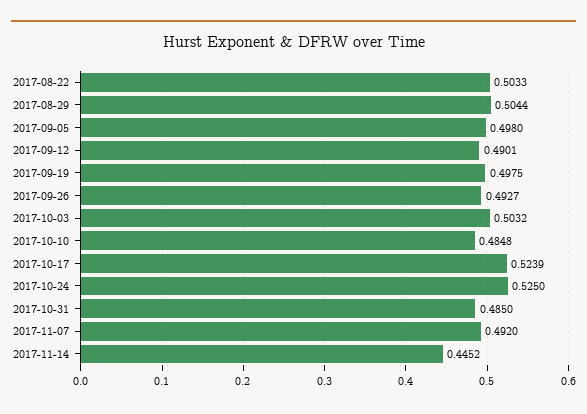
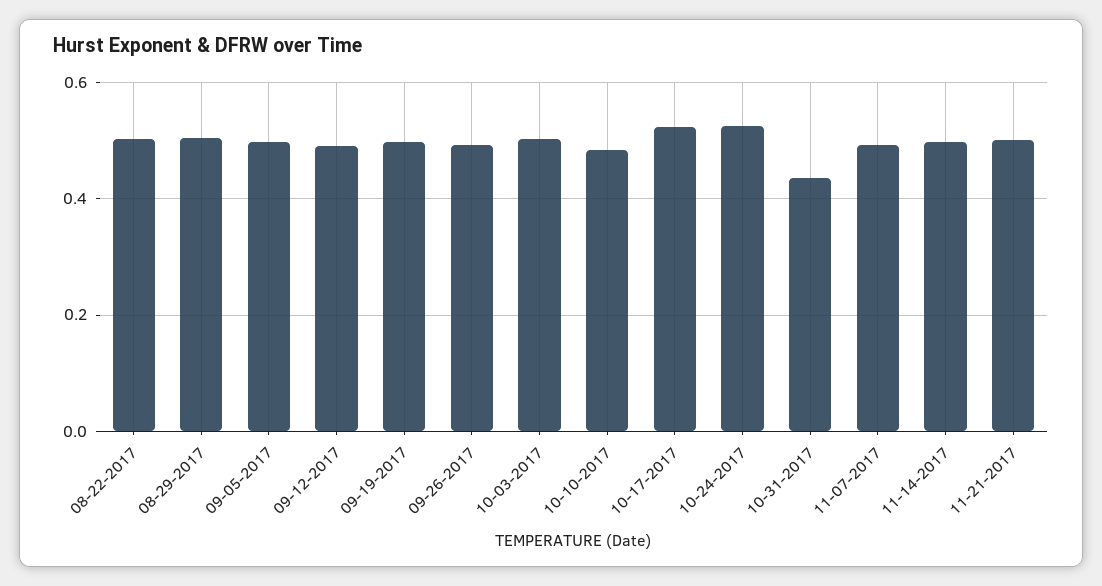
2017-10-31: 0.485 -> 0.44
2017-11-14: 0.4452 -> 0.5
11-21-2017: none -> 0.5

